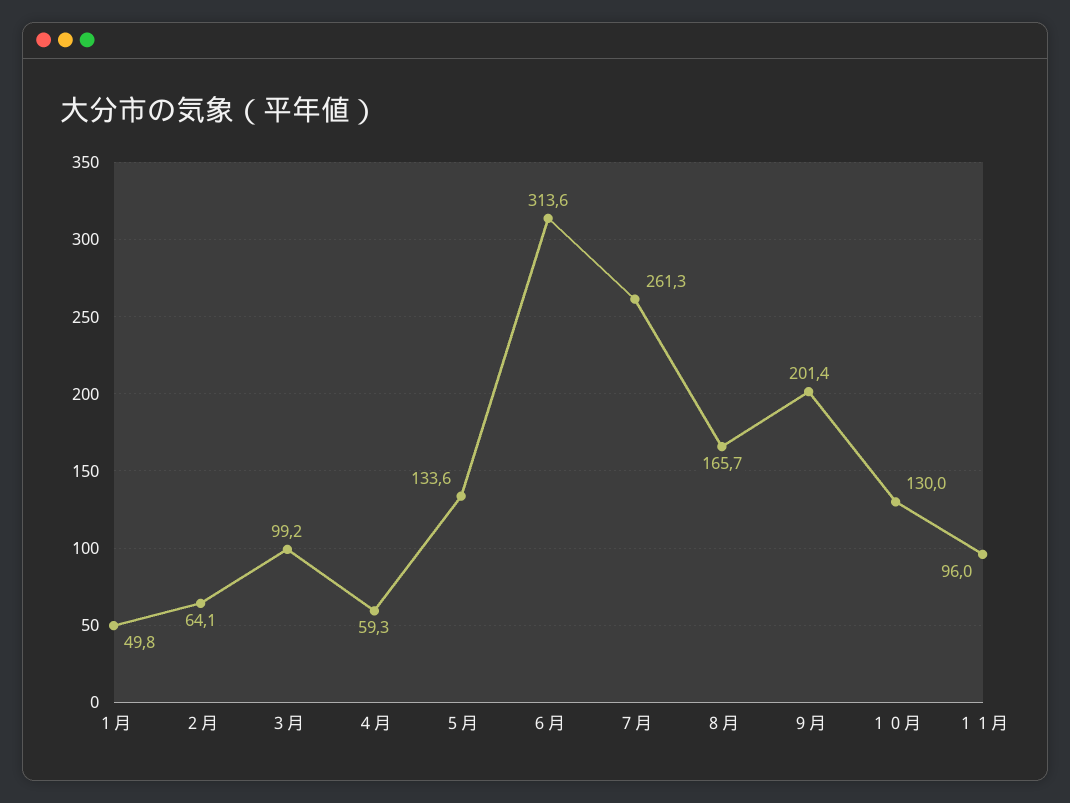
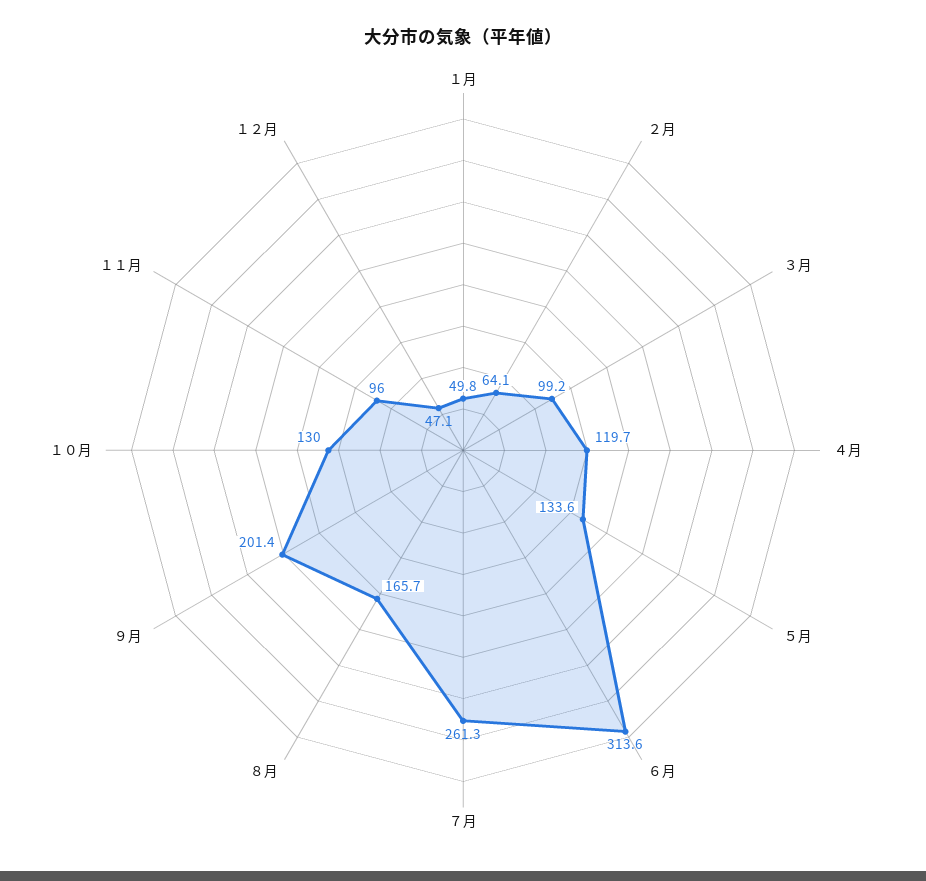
４月: 59.3 -> 119.7
１２月: none -> 47.1

